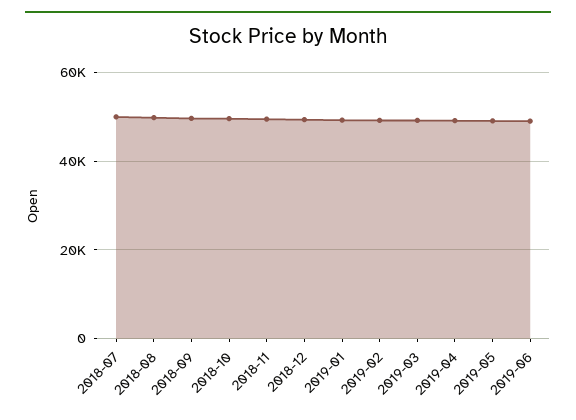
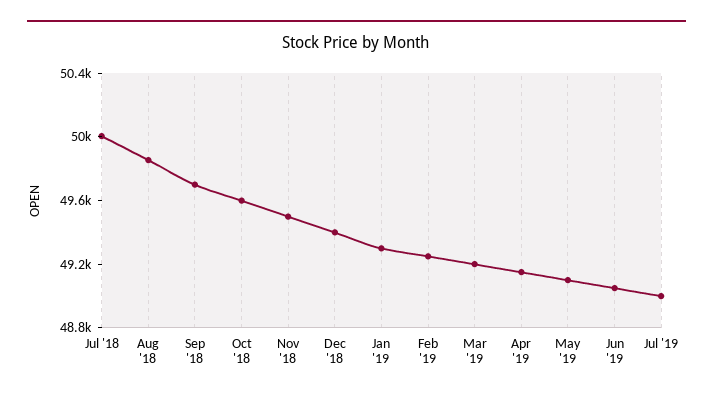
Jul '19: none -> 49000

